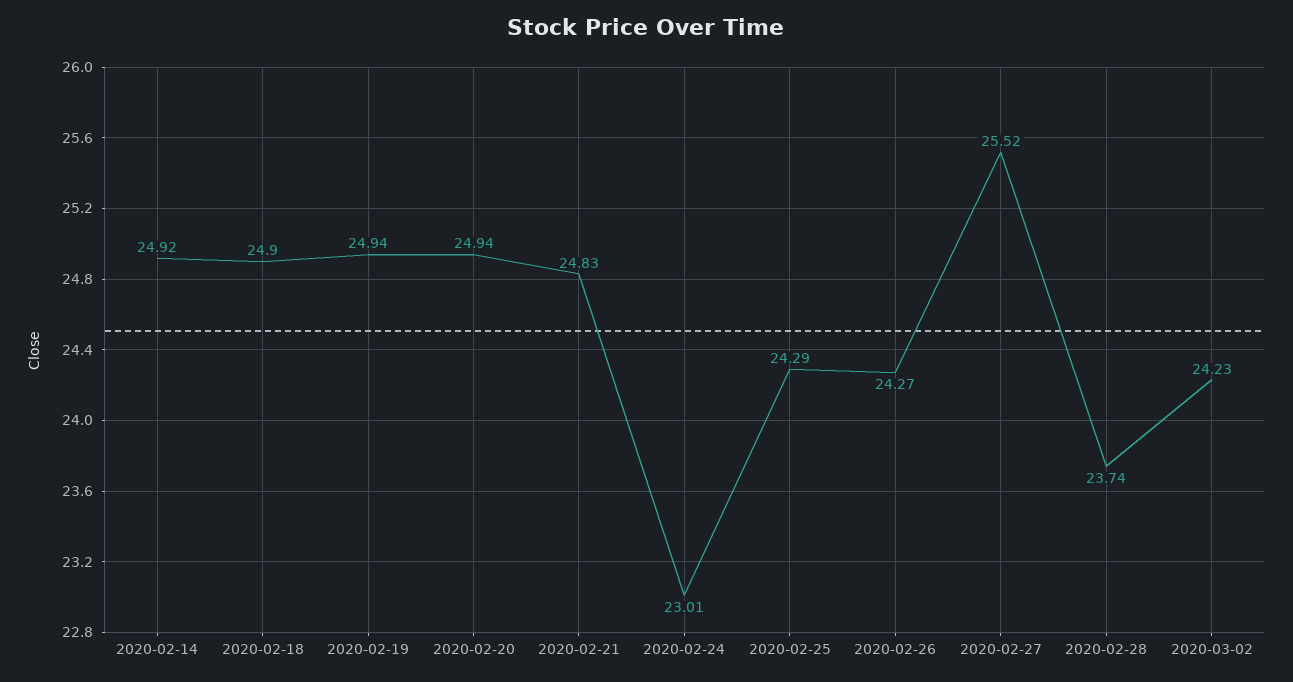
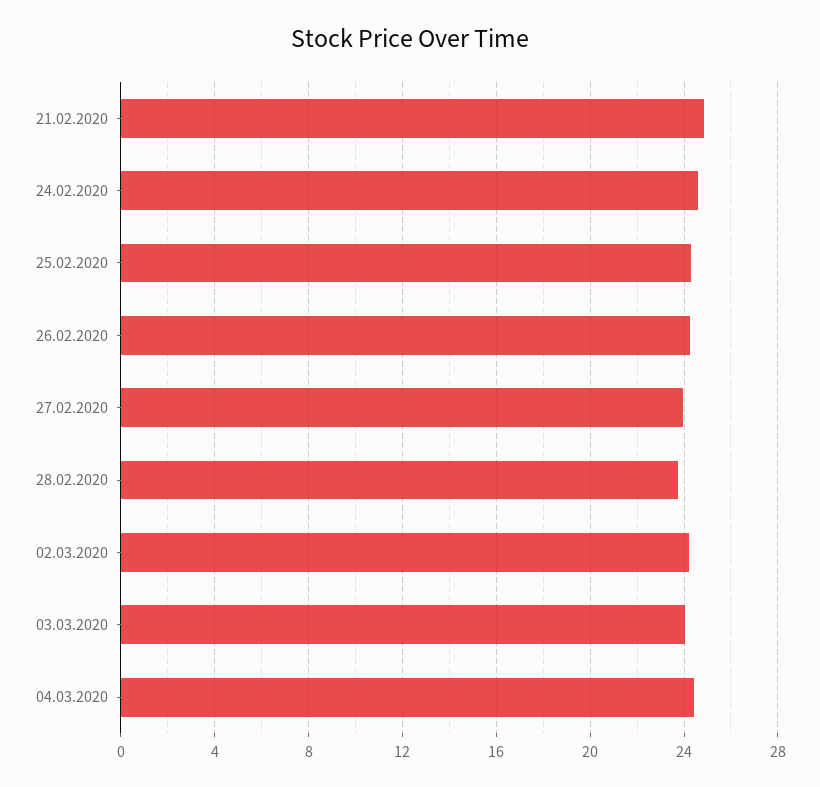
2020-02-14: 24.92 -> none
2020-02-18: 24.9 -> none
2020-02-19: 24.94 -> none
2020-02-20: 24.94 -> none
2020-02-24: 23.01 -> 24.5
2020-02-27: 25.52 -> 24
03.03.2020: none -> 24
04.03.2020: none -> 24.5

